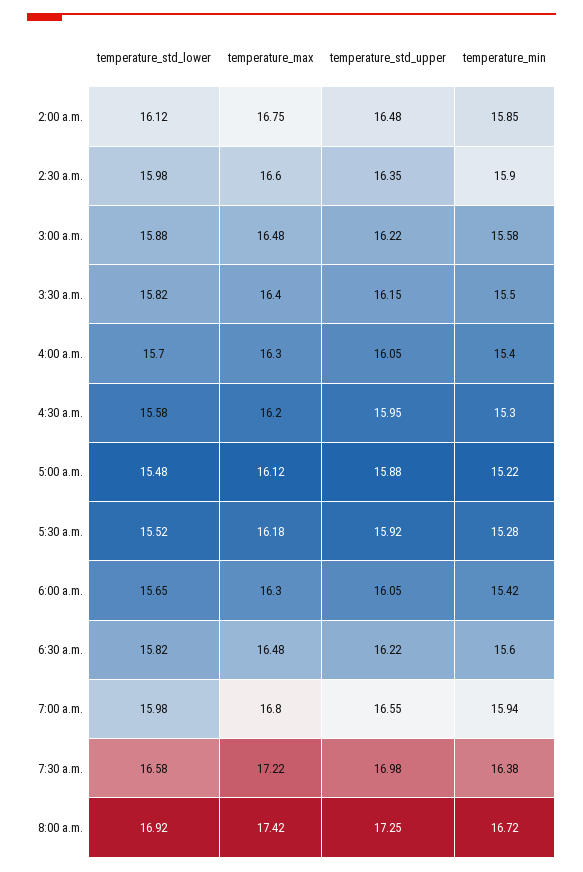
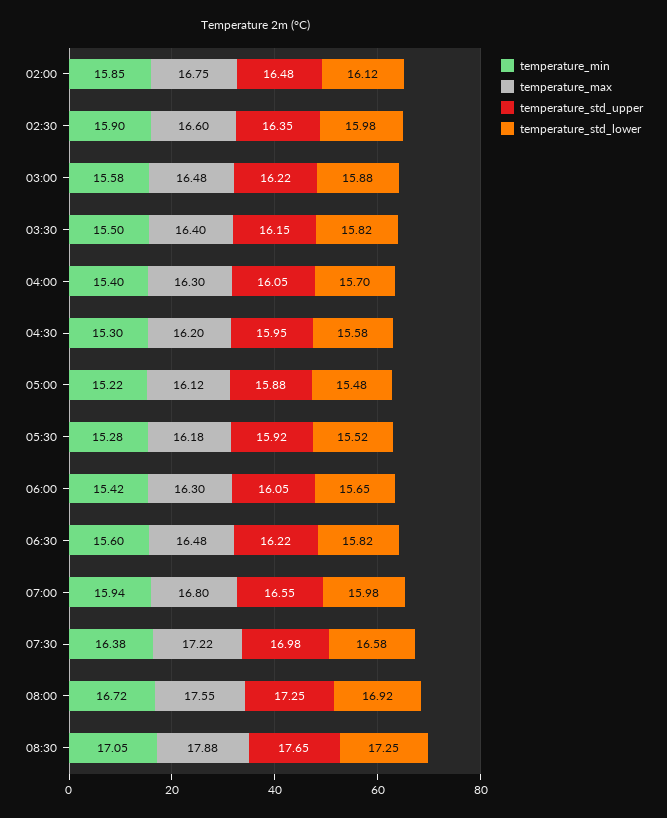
temperature_max, 8:00 a.m.: 17.42 -> 17.55
temperature_min, 08:30: none -> 17.05
temperature_max, 08:30: none -> 17.88
temperature_std_upper, 08:30: none -> 17.65
temperature_std_lower, 08:30: none -> 17.25

